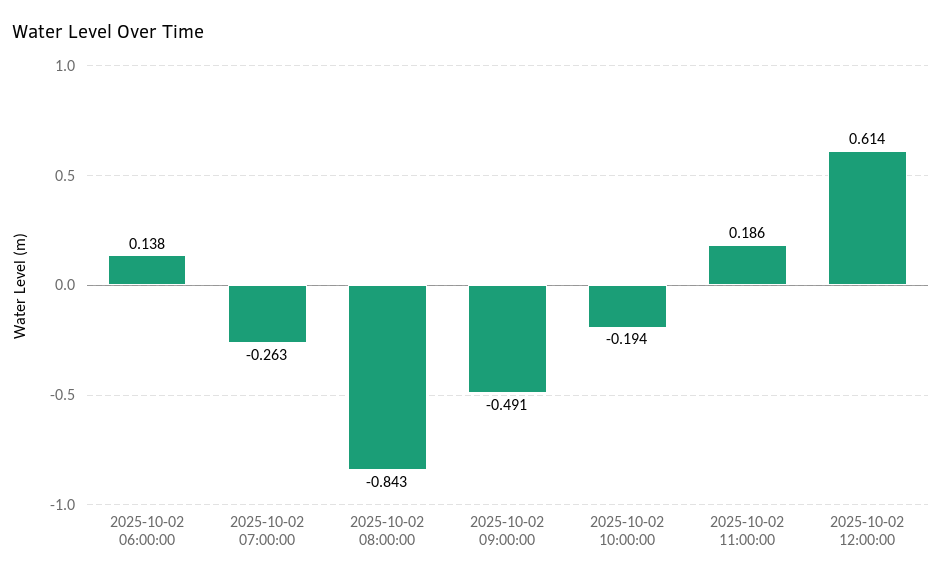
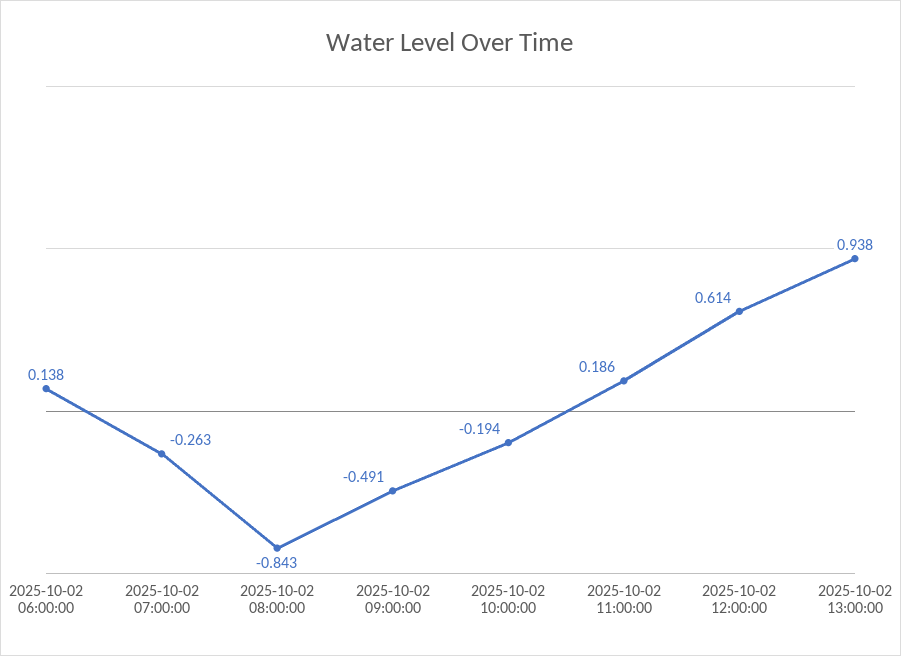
2025-10-02 13:00:00: none -> 0.938

